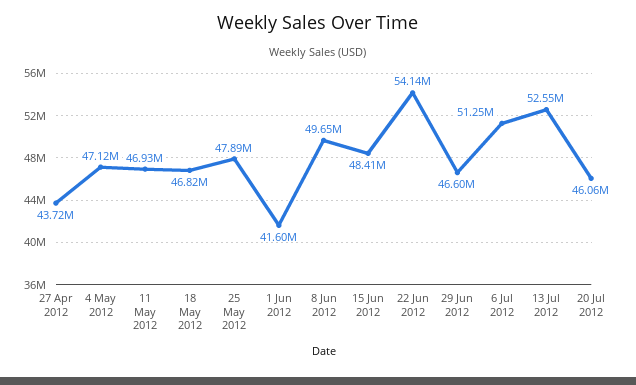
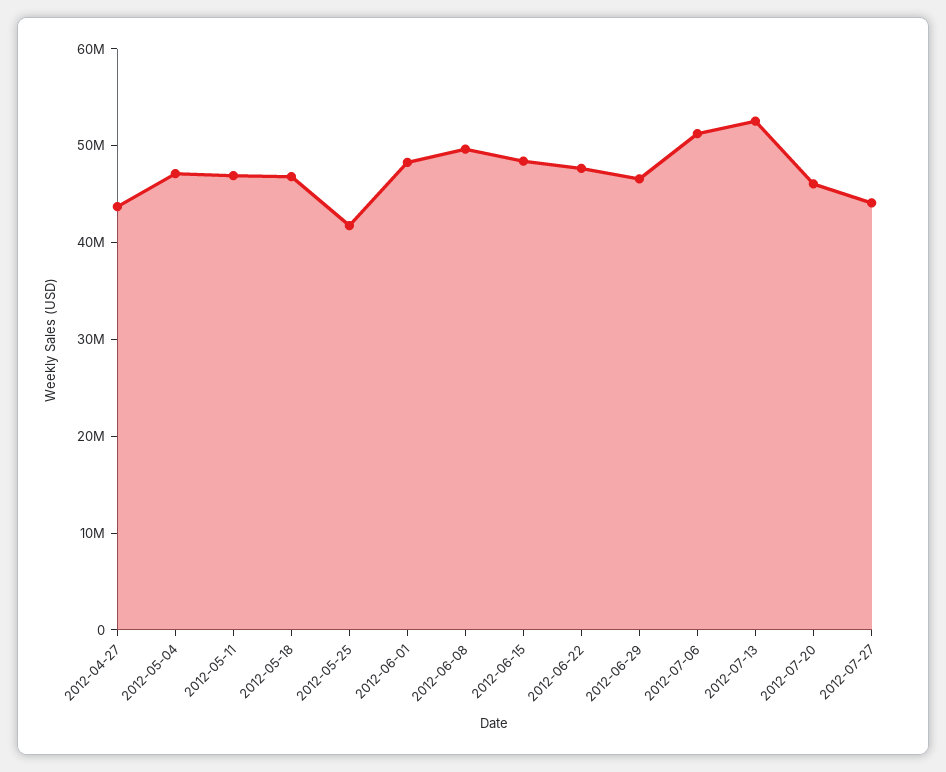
25 May 2012: 47890000 -> 42000000
1 Jun 2012: 41600000 -> 48000000
22 Jun 2012: 54140000 -> 48000000
2012-07-27: none -> 44000000

